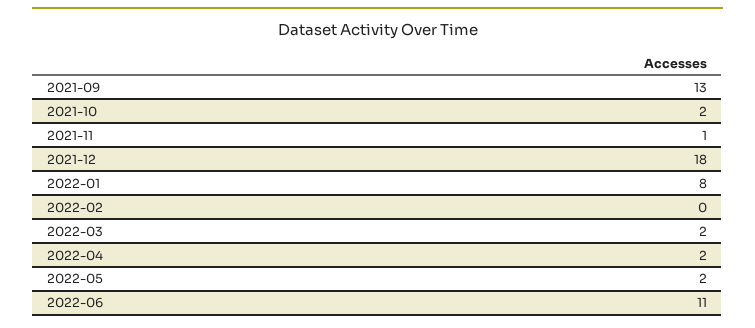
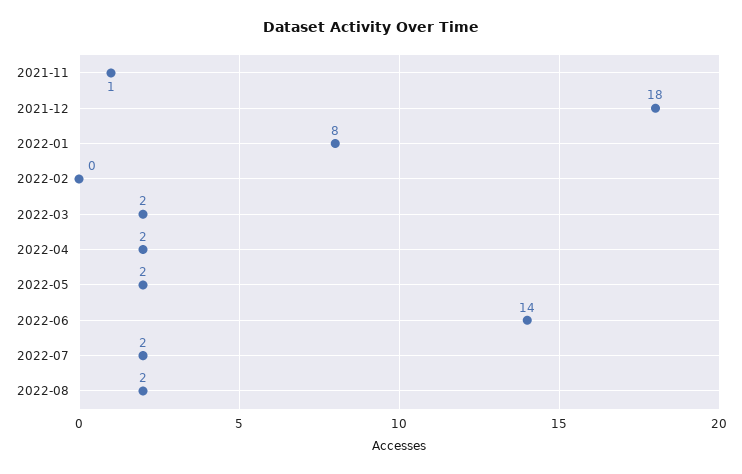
2021-09: 13 -> none
2021-10: 2 -> none
2022-06: 11 -> 14
2022-07: none -> 2
2022-08: none -> 2

